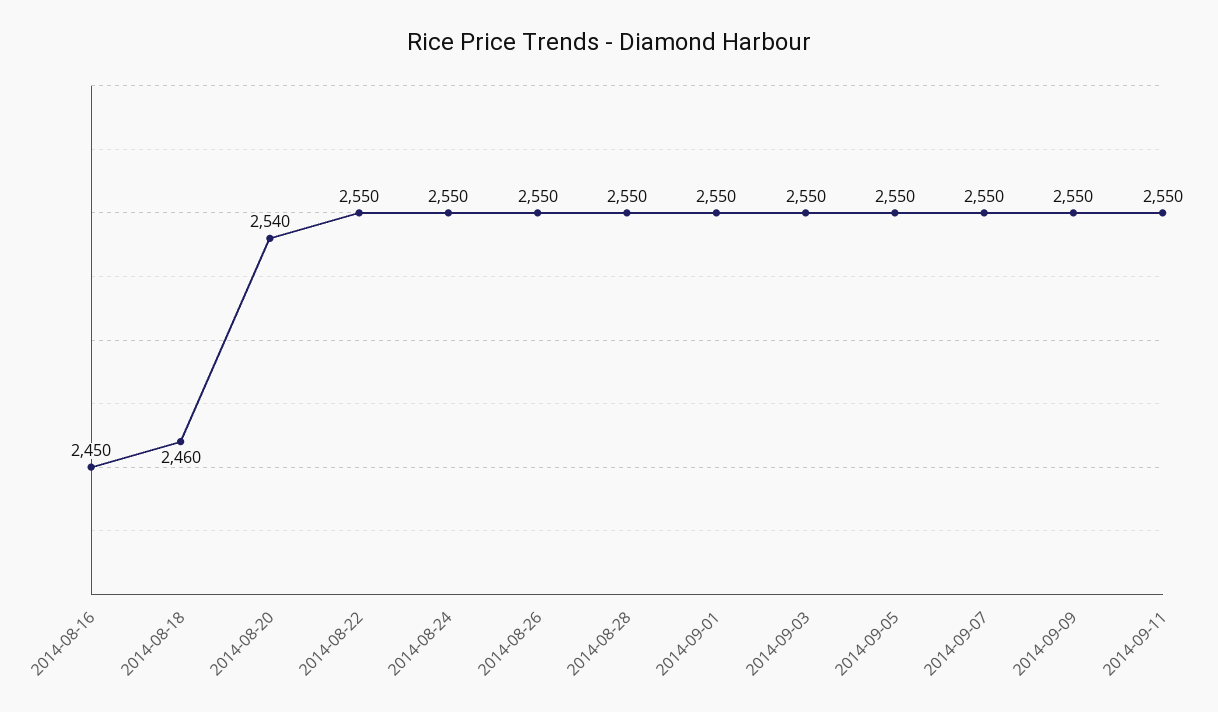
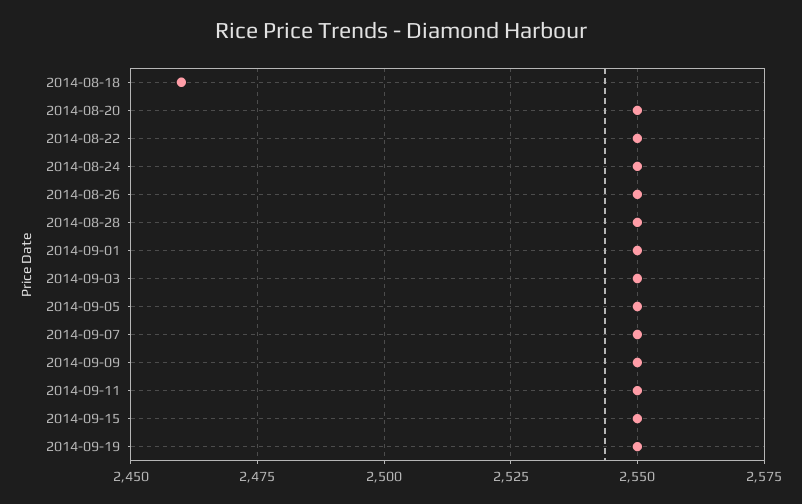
2014-08-16: 2450 -> none
2014-08-20: 2540 -> 2550
2014-09-15: none -> 2550
2014-09-19: none -> 2550

